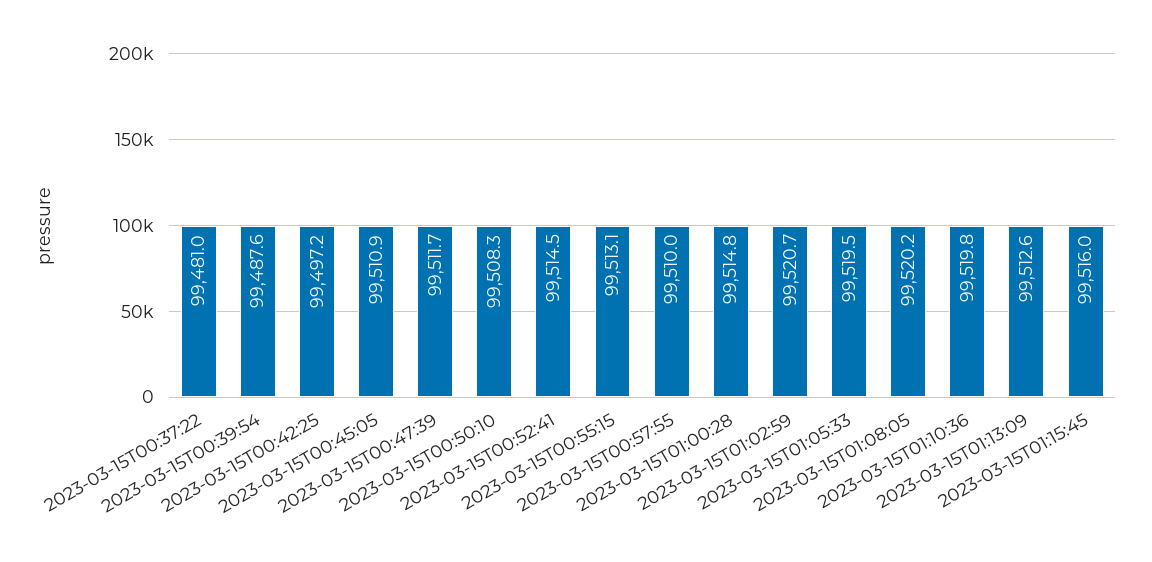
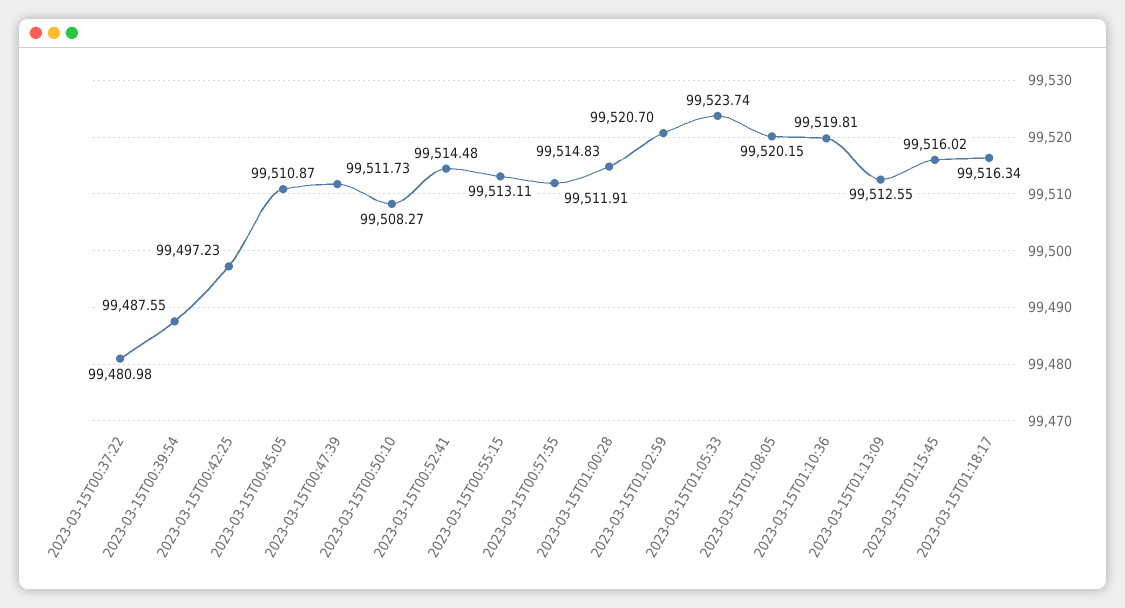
2023-03-15T00:57:55: 99510 -> 99511.91
2023-03-15T01:05:33: 99519.5 -> 99523.74
2023-03-15T01:18:17: none -> 99516.34

